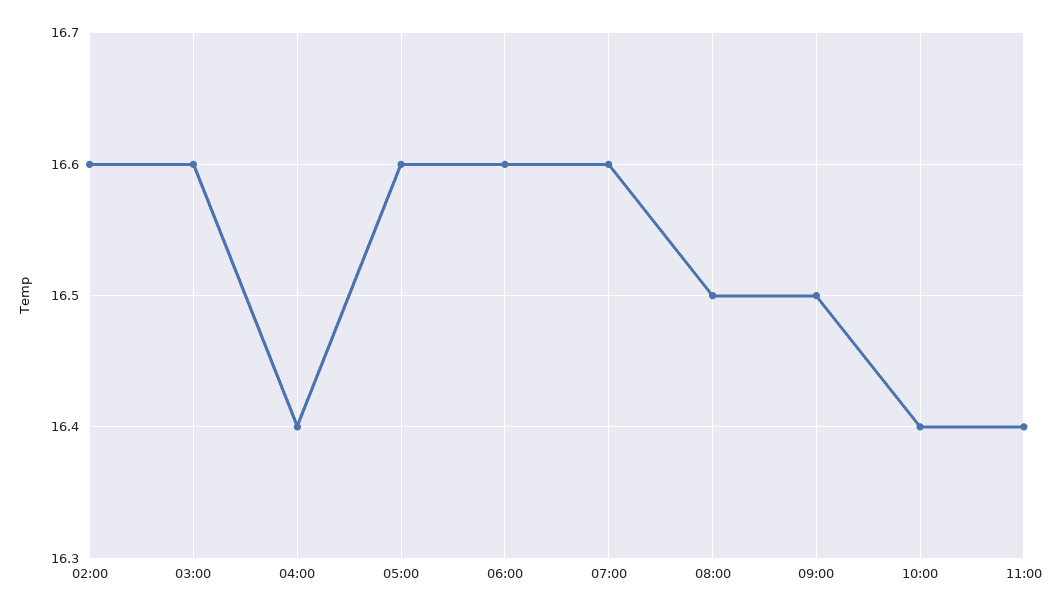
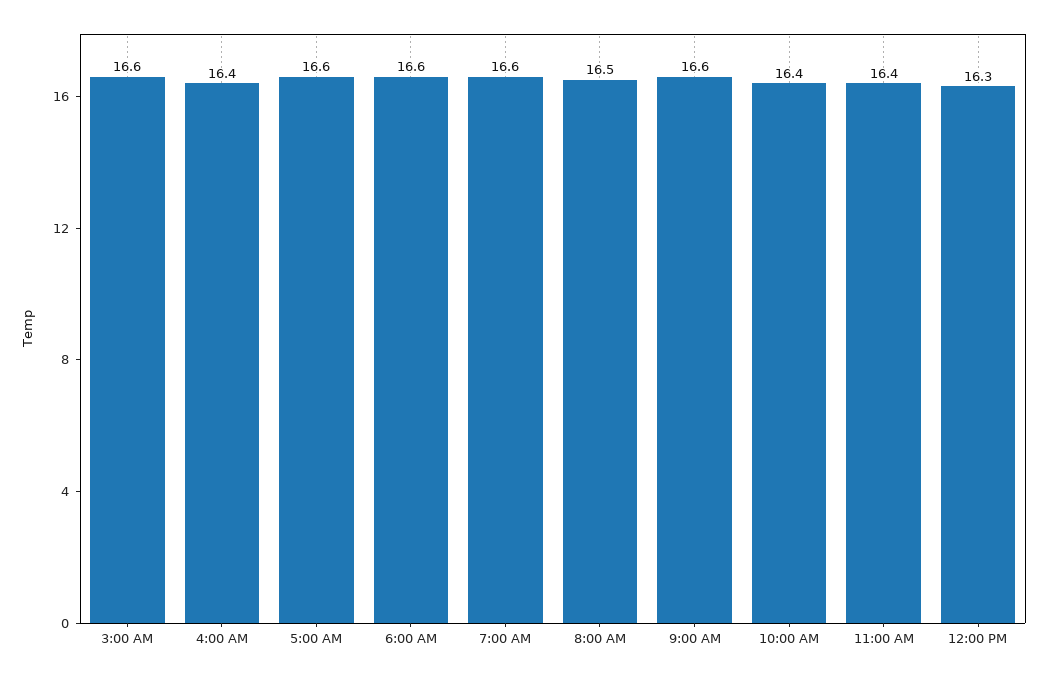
02:00: 16.6 -> none
09:00: 16.5 -> 16.6
12:00 PM: none -> 16.3

